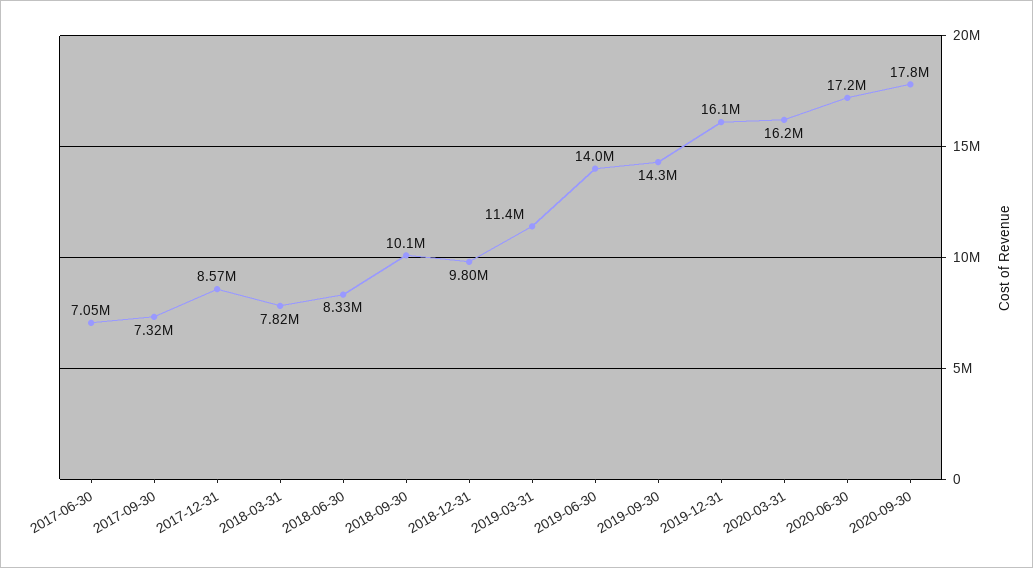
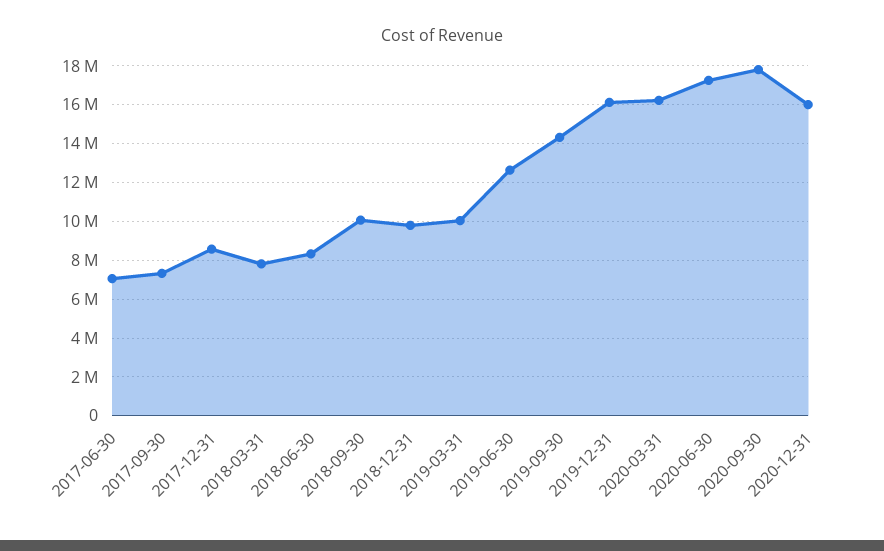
2019-03-31: 11400000 -> 10000000
2019-06-30: 14000000 -> 12500000
2020-12-31: none -> 16000000

